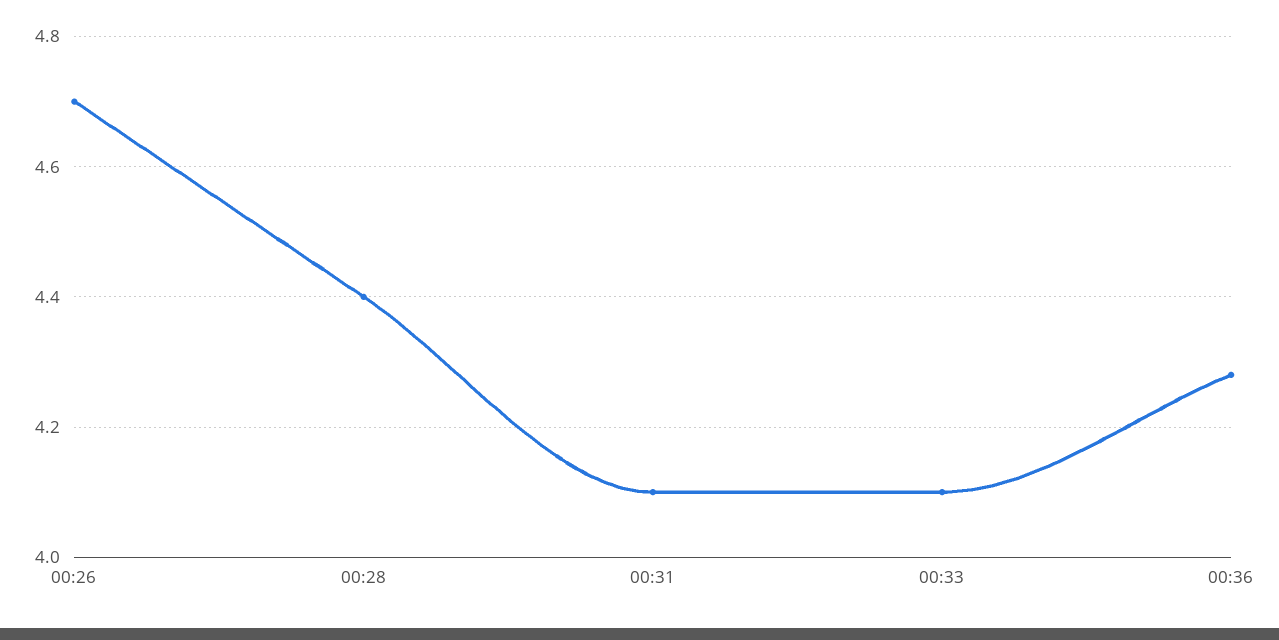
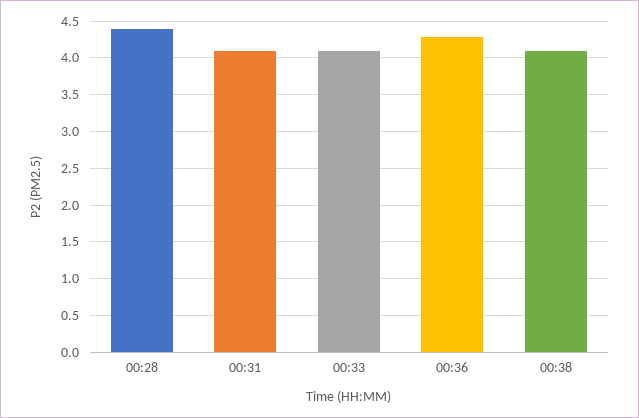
00:26: 4.7 -> none
00:38: none -> 4.1

